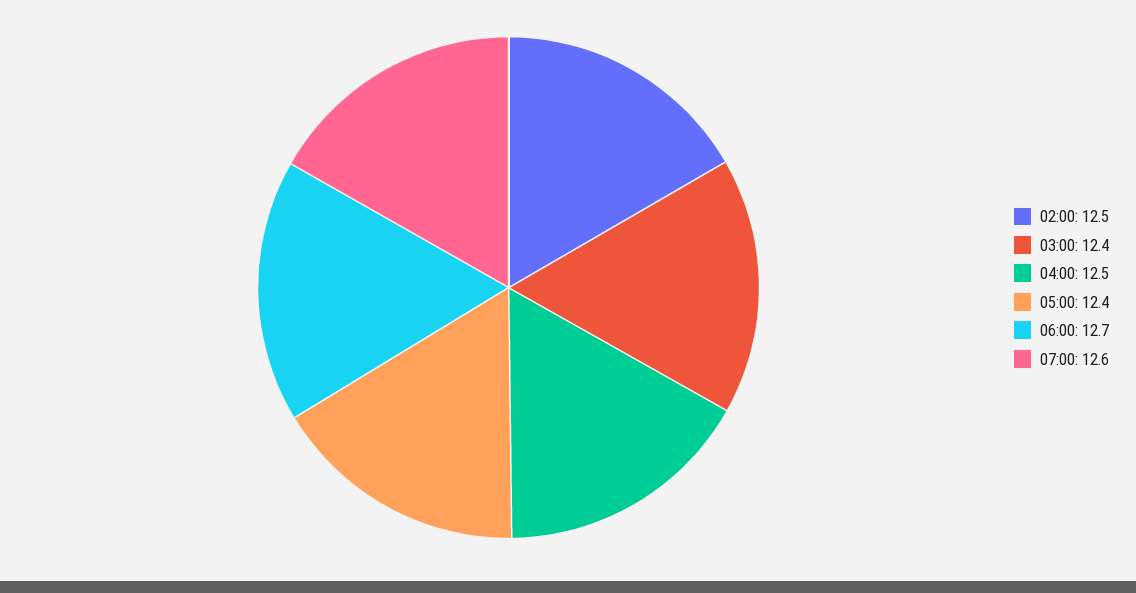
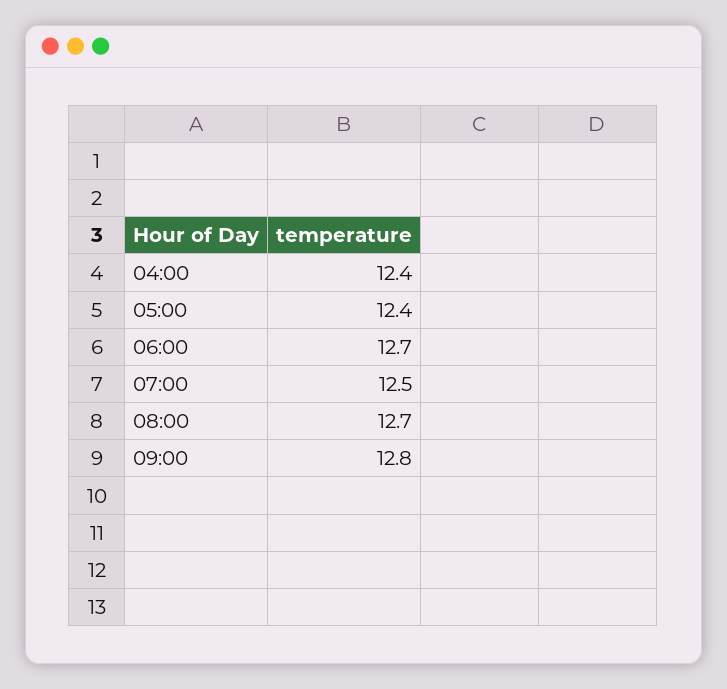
02:00: 12.5 -> none
03:00: 12.4 -> none
04:00: 12.5 -> 12.4
07:00: 12.6 -> 12.5
08:00: none -> 12.7
09:00: none -> 12.8

